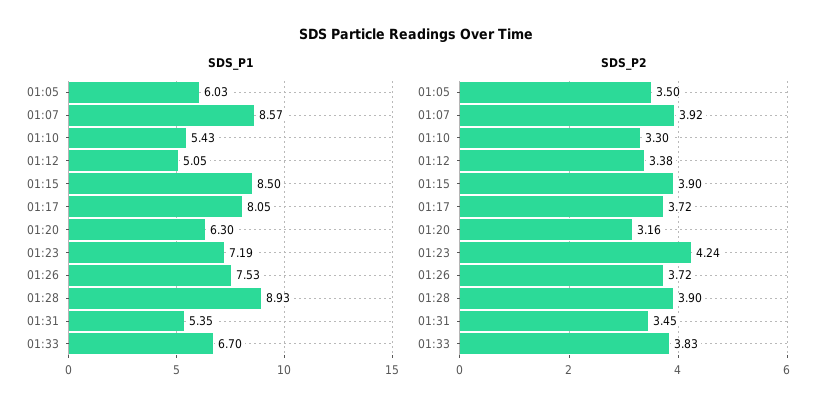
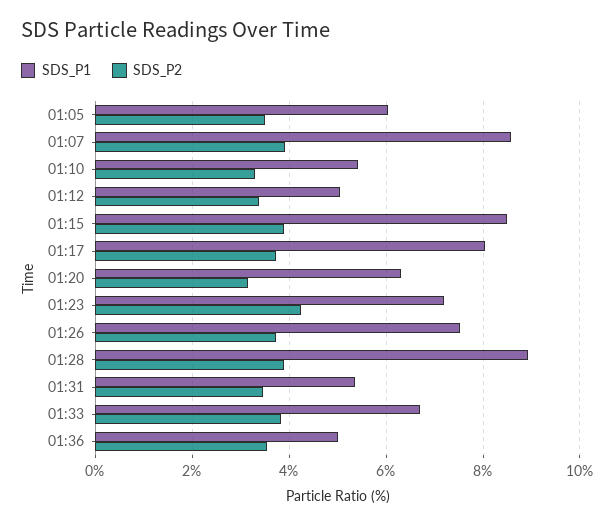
SDS_P1, 01:36: none -> 5
SDS_P2, 01:36: none -> 3.6

